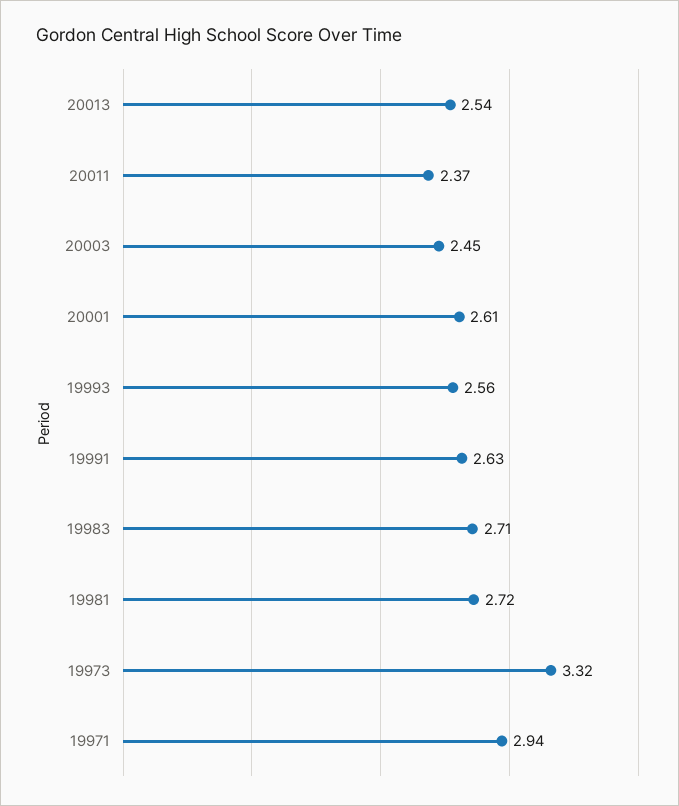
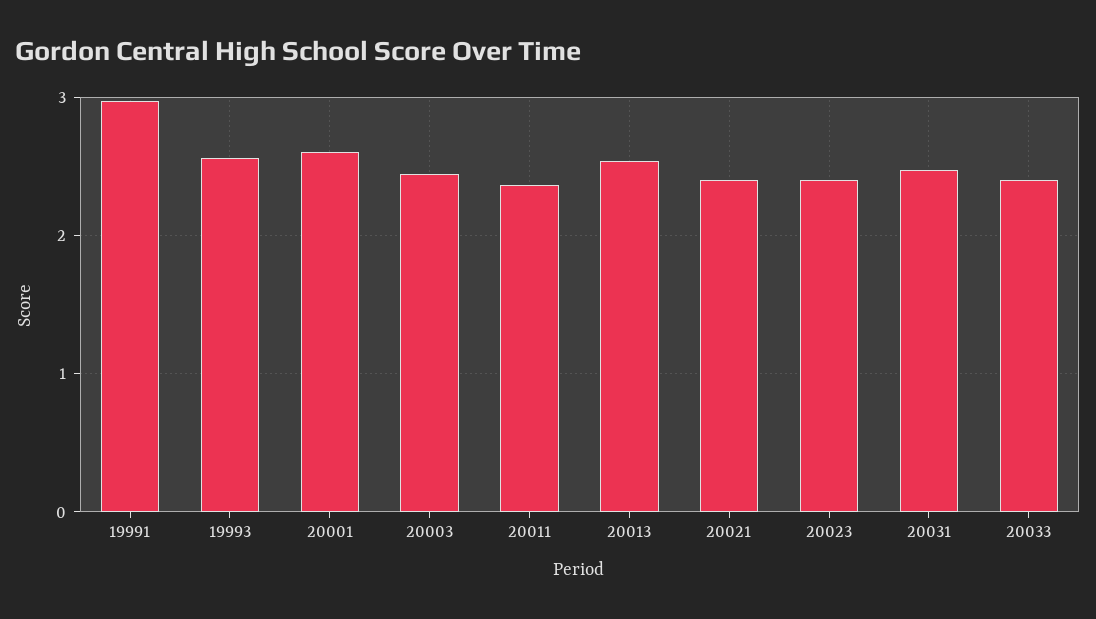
19991: 2.63 -> 3
19983: 2.71 -> none
19981: 2.72 -> none
19973: 3.32 -> none
19971: 2.94 -> none
20021: none -> 2.4
20023: none -> 2.4
20031: none -> 2.5
20033: none -> 2.4

